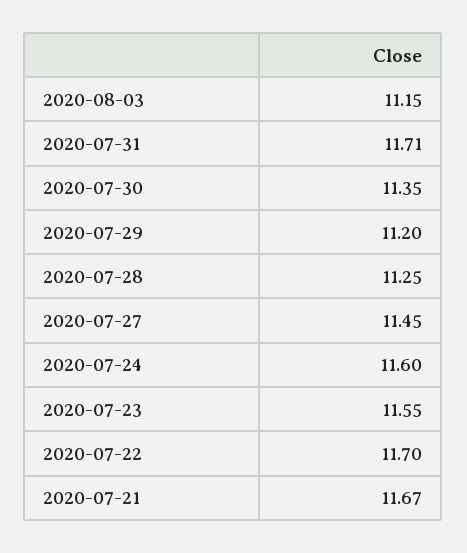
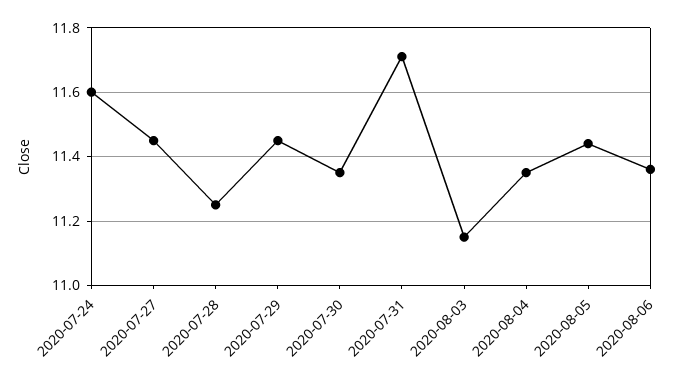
2020-07-29: 11.2 -> 11.45
2020-07-23: 11.55 -> none
2020-07-22: 11.7 -> none
2020-07-21: 11.67 -> none
2020-08-04: none -> 11.35
2020-08-05: none -> 11.45
2020-08-06: none -> 11.35

